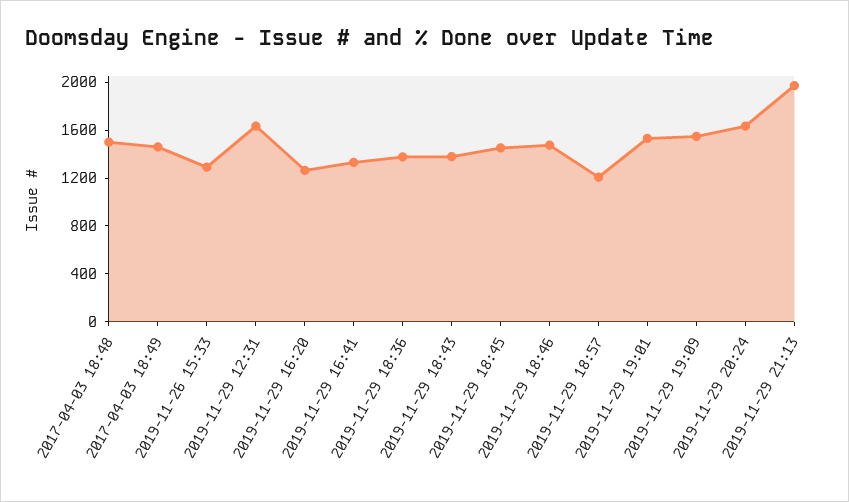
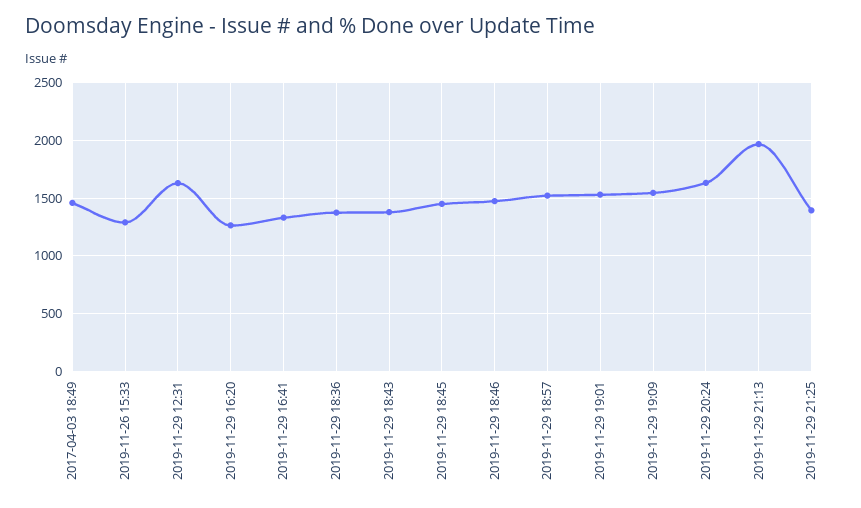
2017-04-03 18:48: 1500 -> none
2019-11-29 18:57: 1200 -> 1500
2019-11-29 21:25: none -> 1400

